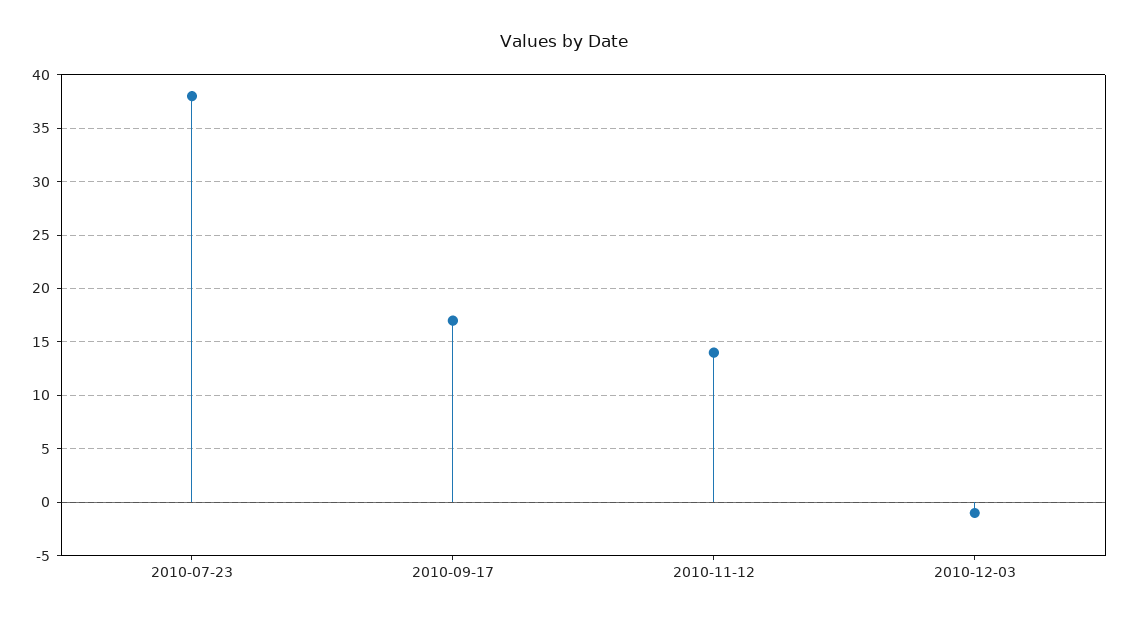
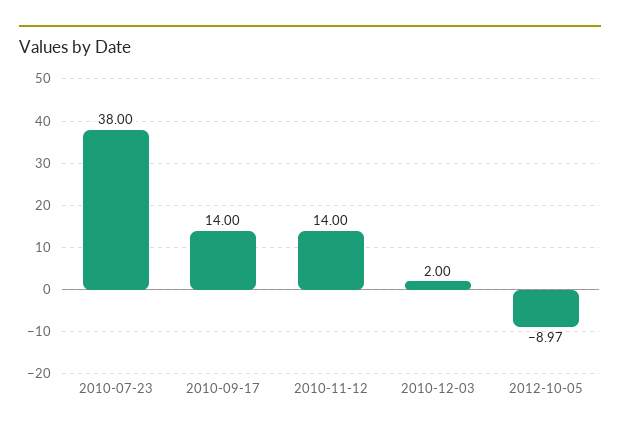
2010-09-17: 17 -> 14
2010-12-03: -1 -> 2
2012-10-05: none -> -8.97

